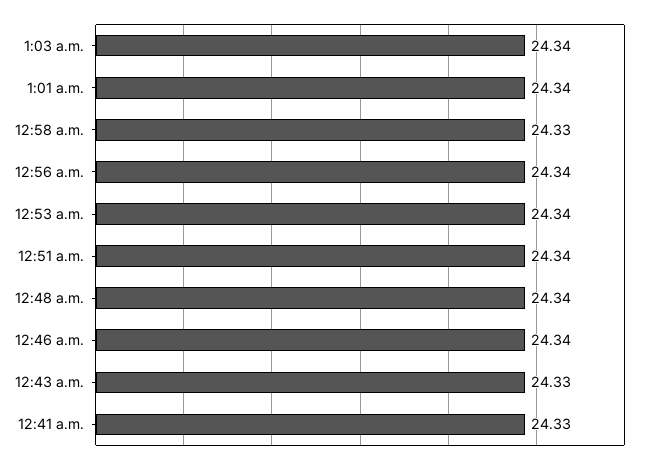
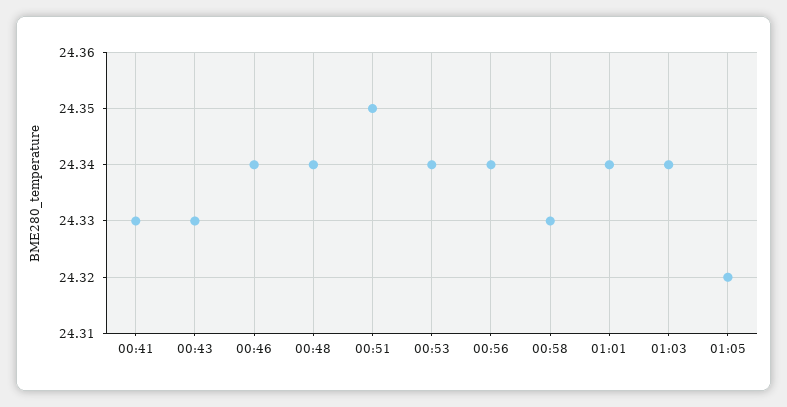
12:51 a.m.: 24.34 -> 24.35
01:05: none -> 24.32

